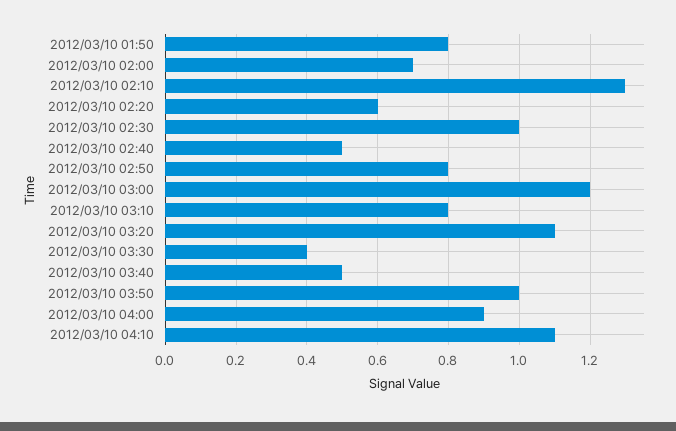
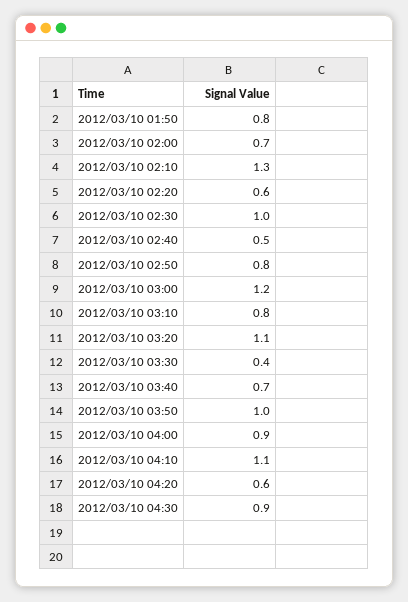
2012/03/10 03:40: 0.5 -> 0.7
2012/03/10 04:20: none -> 0.6
2012/03/10 04:30: none -> 0.9

